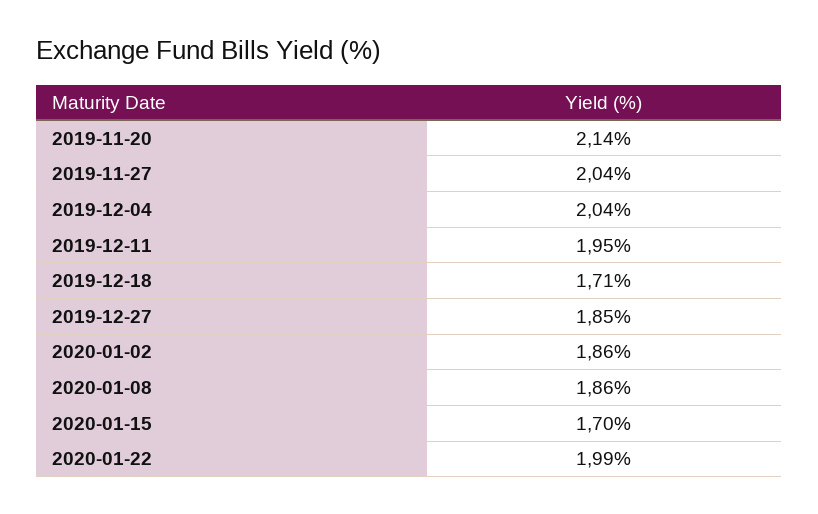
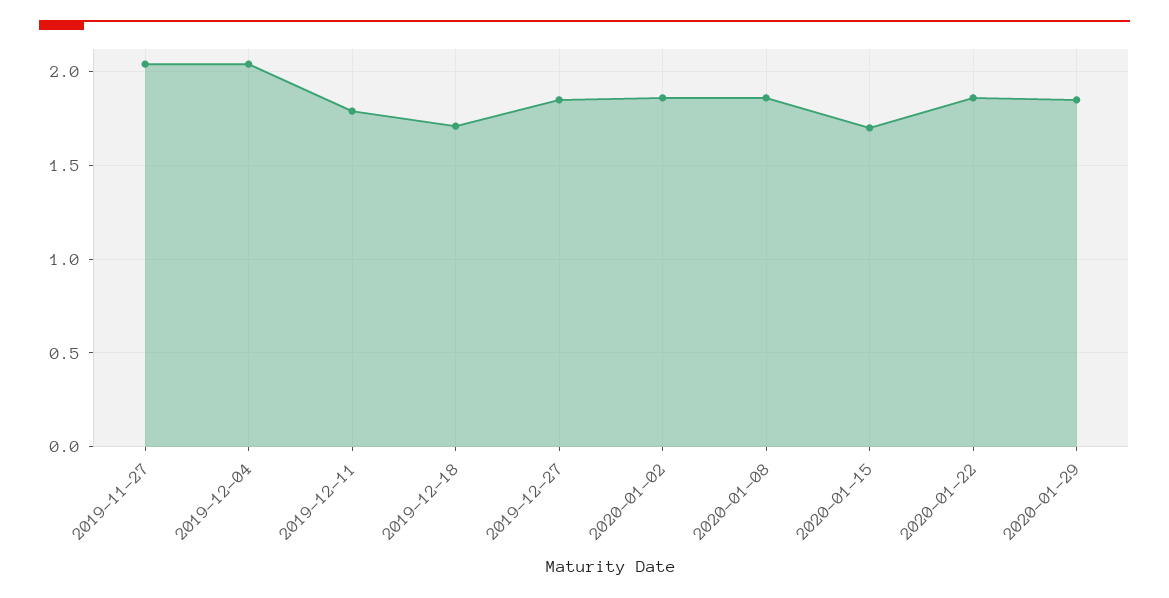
2019-11-20: 2.14 -> none
2019-12-11: 1.95 -> 1.8
2020-01-22: 1.99 -> 1.85
2020-01-29: none -> 1.85

